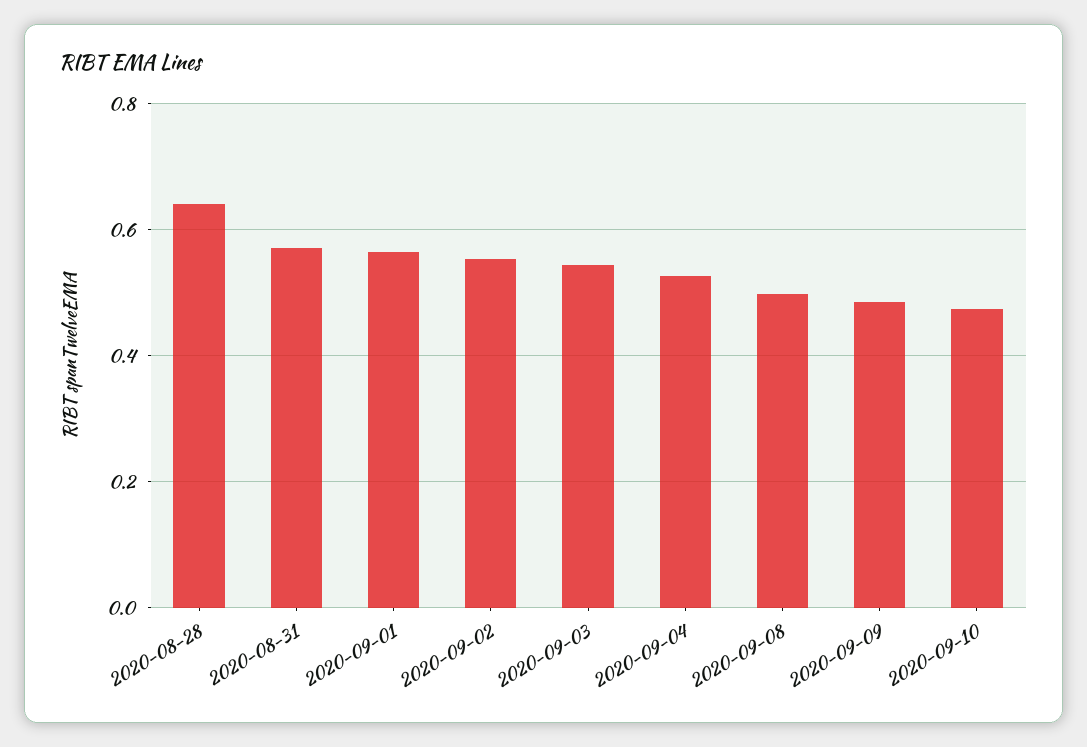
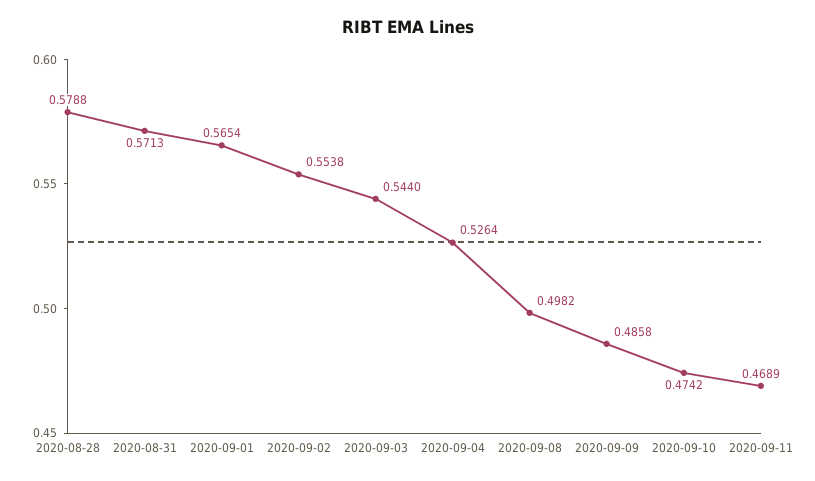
2020-08-28: 0.64 -> 0.5788
2020-09-11: none -> 0.4689

